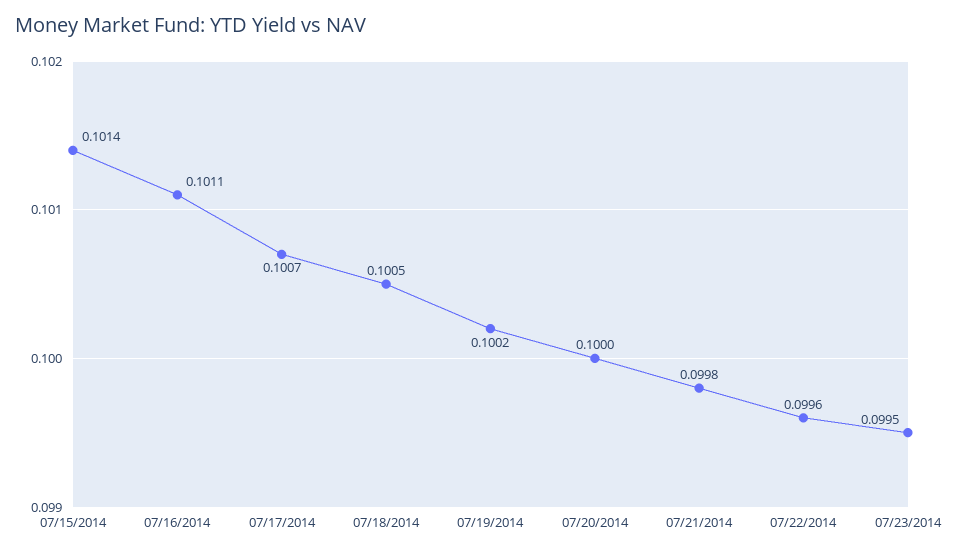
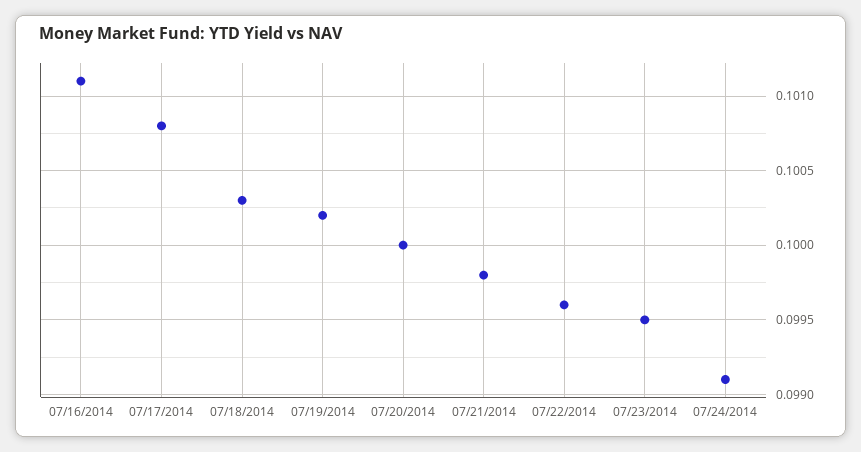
07/15/2014: 0.1014 -> none
07/17/2014: 0.1007 -> 0.1008
07/18/2014: 0.1005 -> 0.1003
07/24/2014: none -> 0.0991

